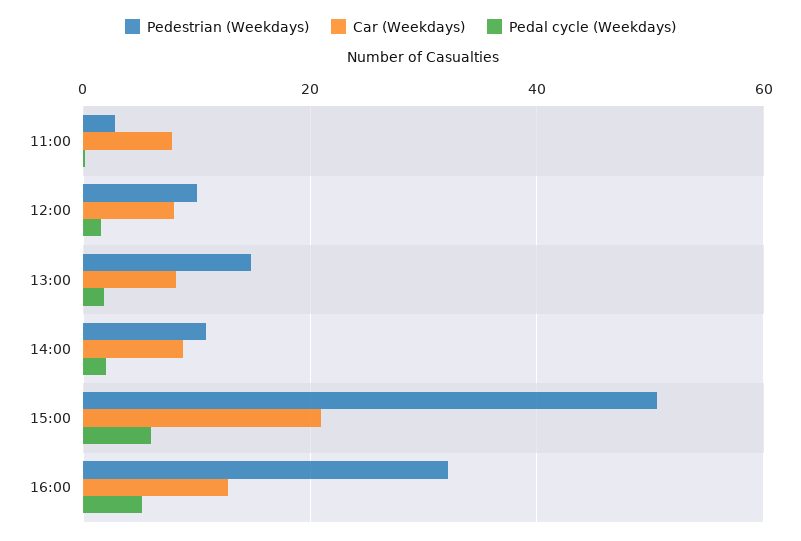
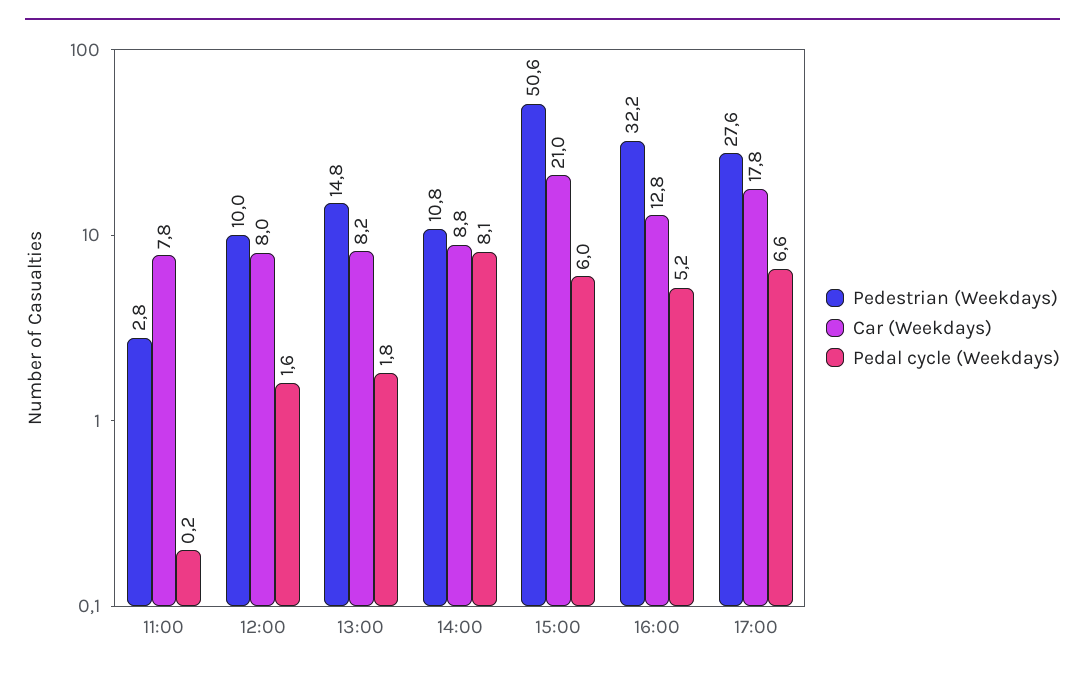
Pedal cycle (Weekdays), 14:00: 2 -> 8.1
Pedestrian (Weekdays), 17:00: none -> 27.6
Car (Weekdays), 17:00: none -> 17.8
Pedal cycle (Weekdays), 17:00: none -> 6.6

